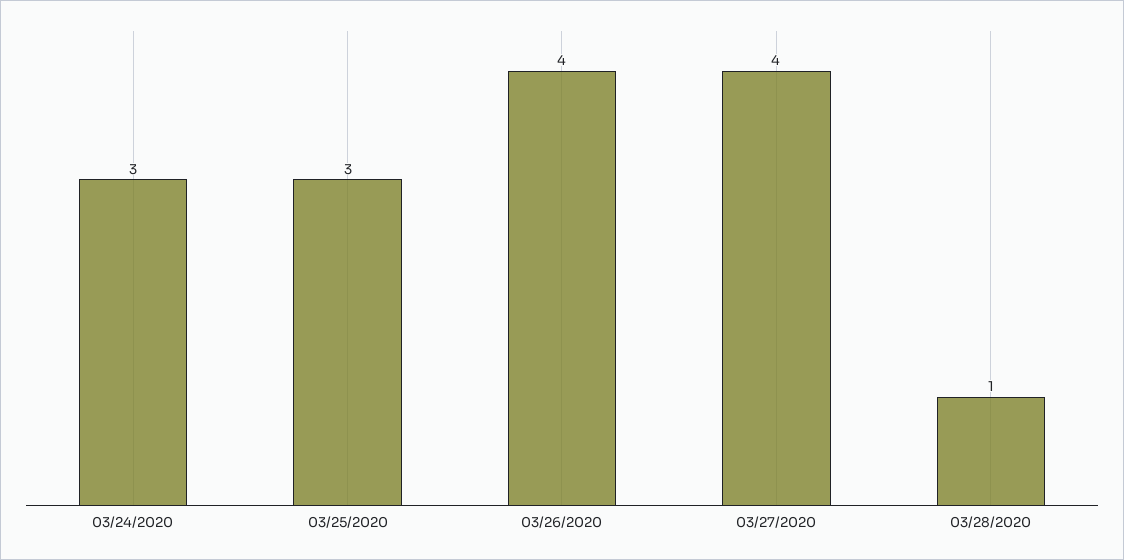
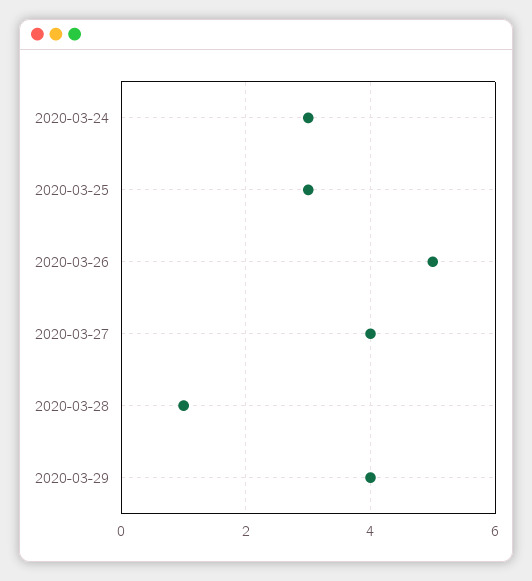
03/26/2020: 4 -> 5
2020-03-29: none -> 4

